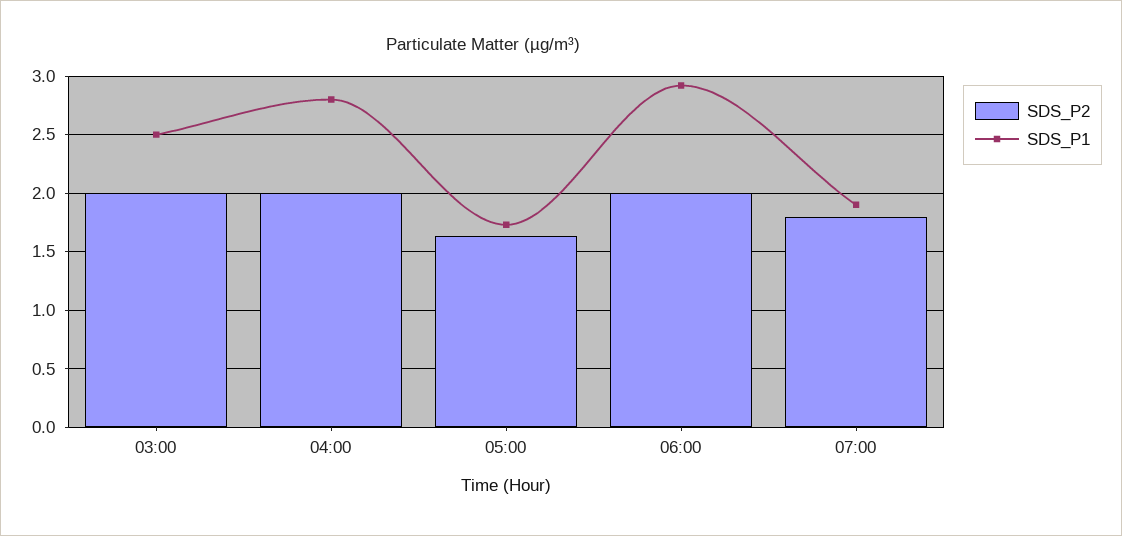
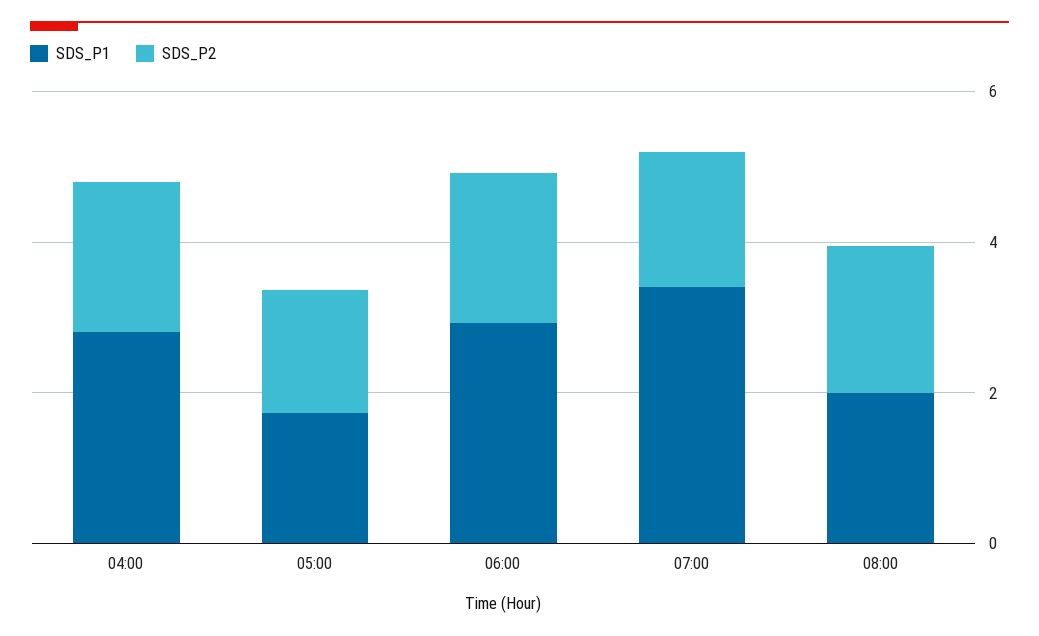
SDS_P2, 03:00: 2 -> none
SDS_P1, 03:00: 2.5 -> none
SDS_P1, 07:00: 1.9 -> 3.5
SDS_P1, 08:00: none -> 2
SDS_P2, 08:00: none -> 2

